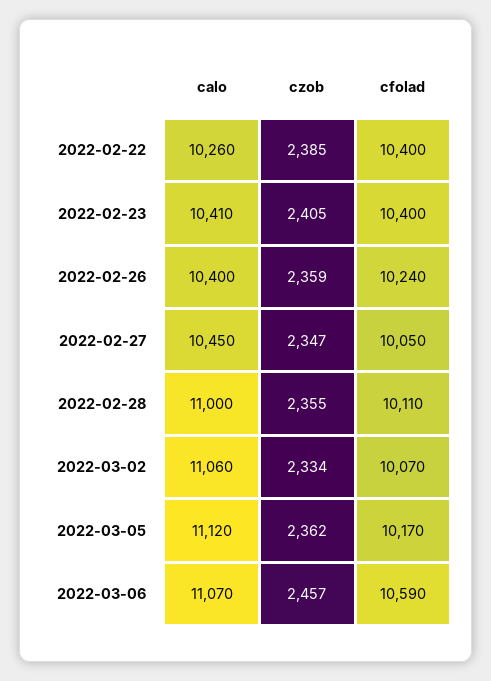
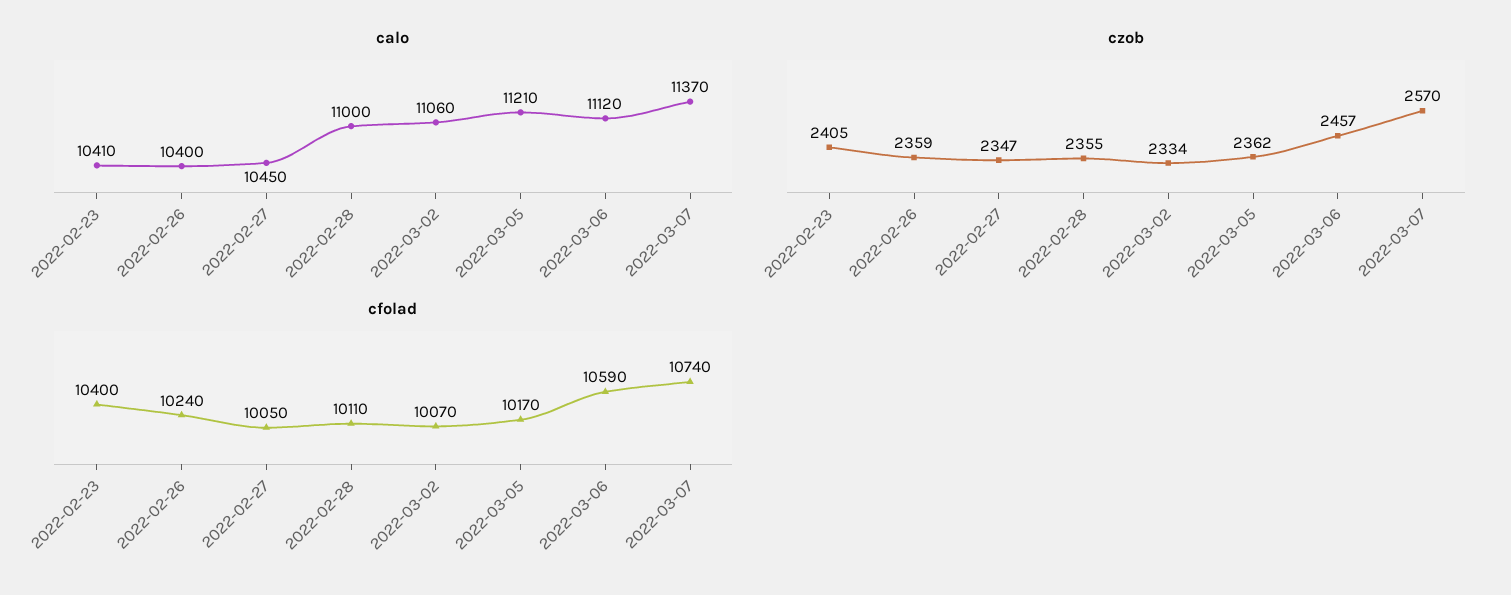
calo, 2022-02-22: 10260 -> none
czob, 2022-02-22: 2385 -> none
cfolad, 2022-02-22: 10400 -> none
calo, 2022-03-05: 11120 -> 11210
calo, 2022-03-06: 11070 -> 11120
calo, 2022-03-07: none -> 11370
czob, 2022-03-07: none -> 2570
cfolad, 2022-03-07: none -> 10740

